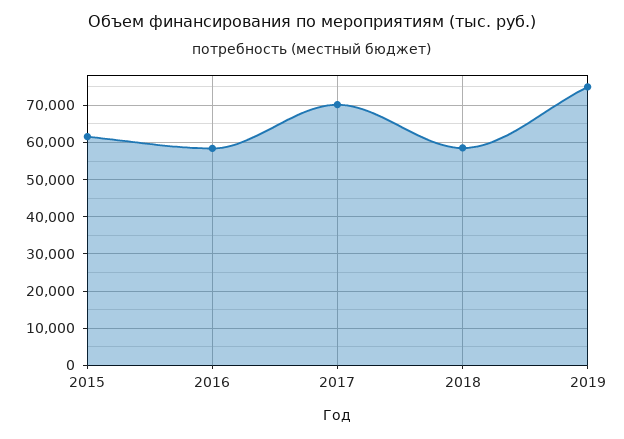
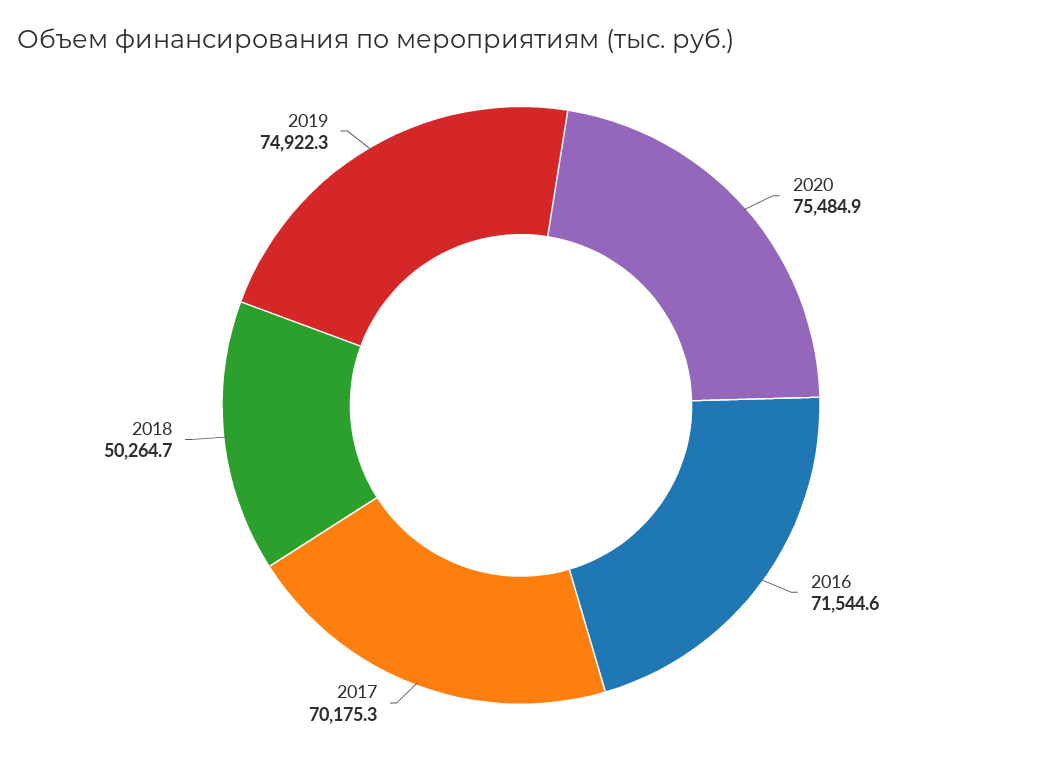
2015: 62000 -> none
2016: 58000 -> 71544.6
2018: 58000 -> 50264.7
2020: none -> 75484.9

